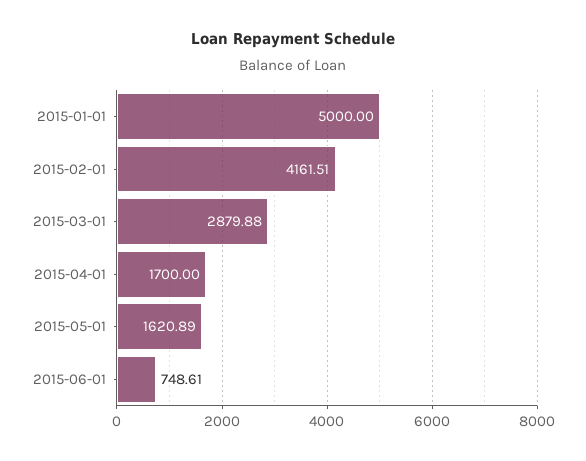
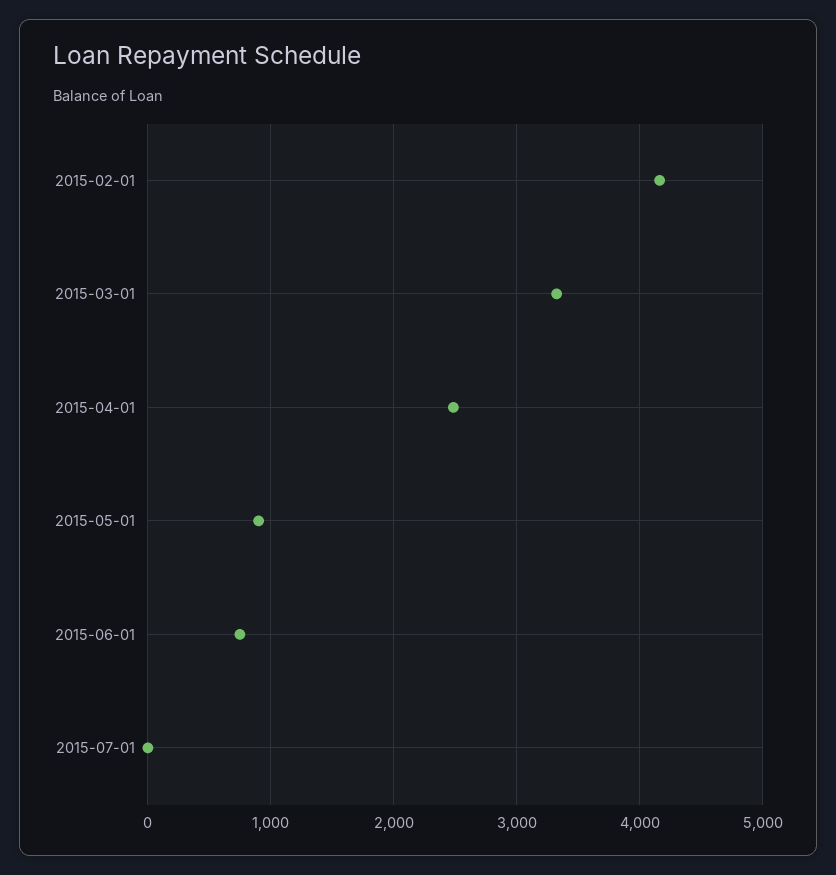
2015-01-01: 5000 -> none
2015-03-01: 2879.88 -> 3300
2015-04-01: 1700 -> 2500
2015-05-01: 1620.89 -> 900
2015-07-01: none -> 0

